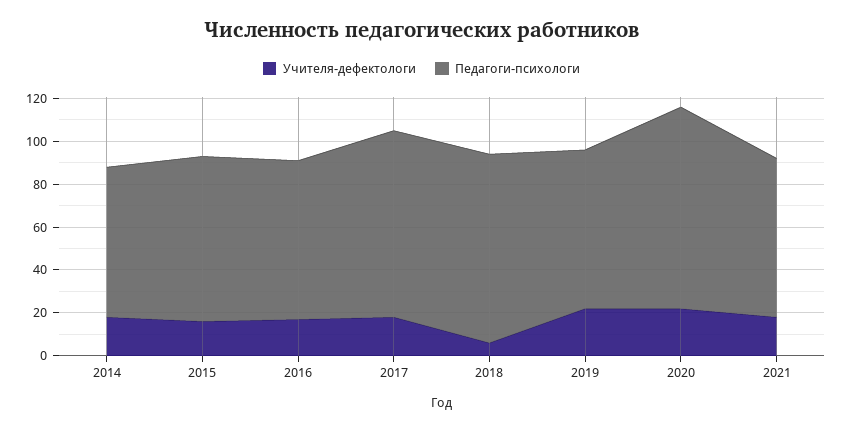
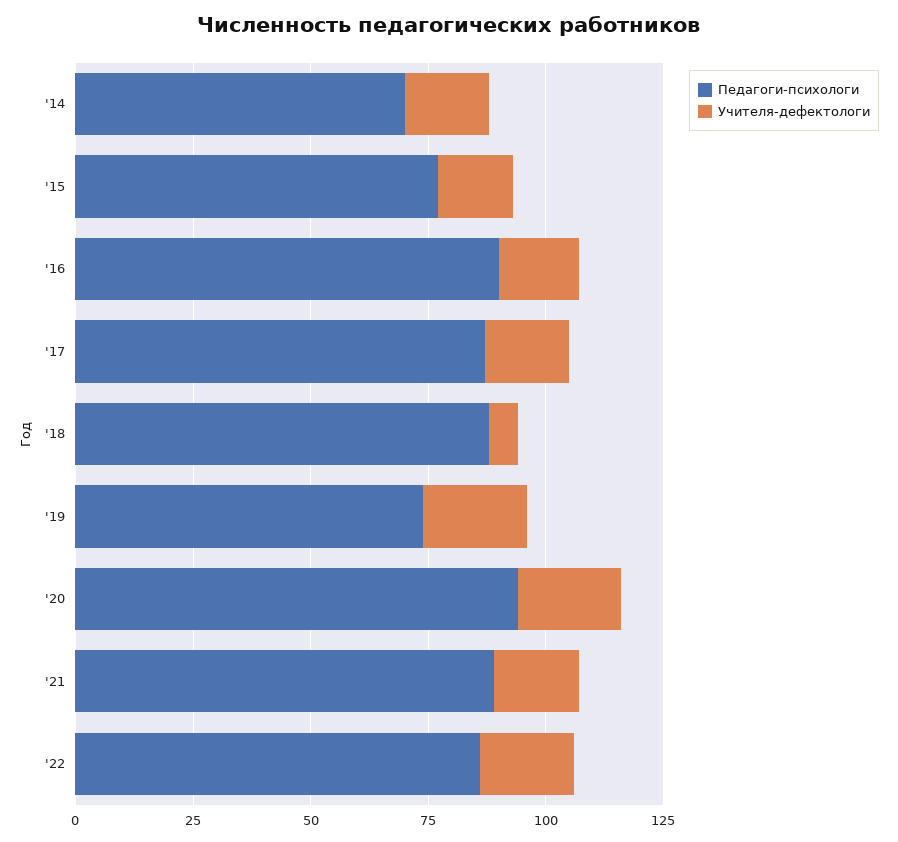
Педагоги-психологи, 2016: 75 -> 90
Педагоги-психологи, 2021: 75 -> 90
Педагоги-психологи, '22: none -> 85
Учителя-дефектологи, '22: none -> 20

